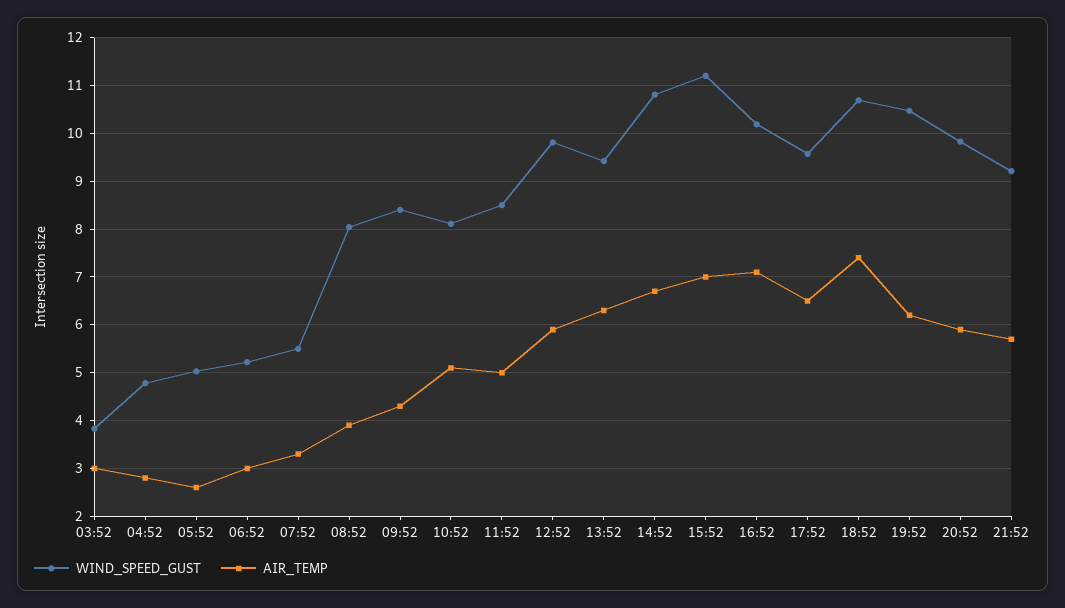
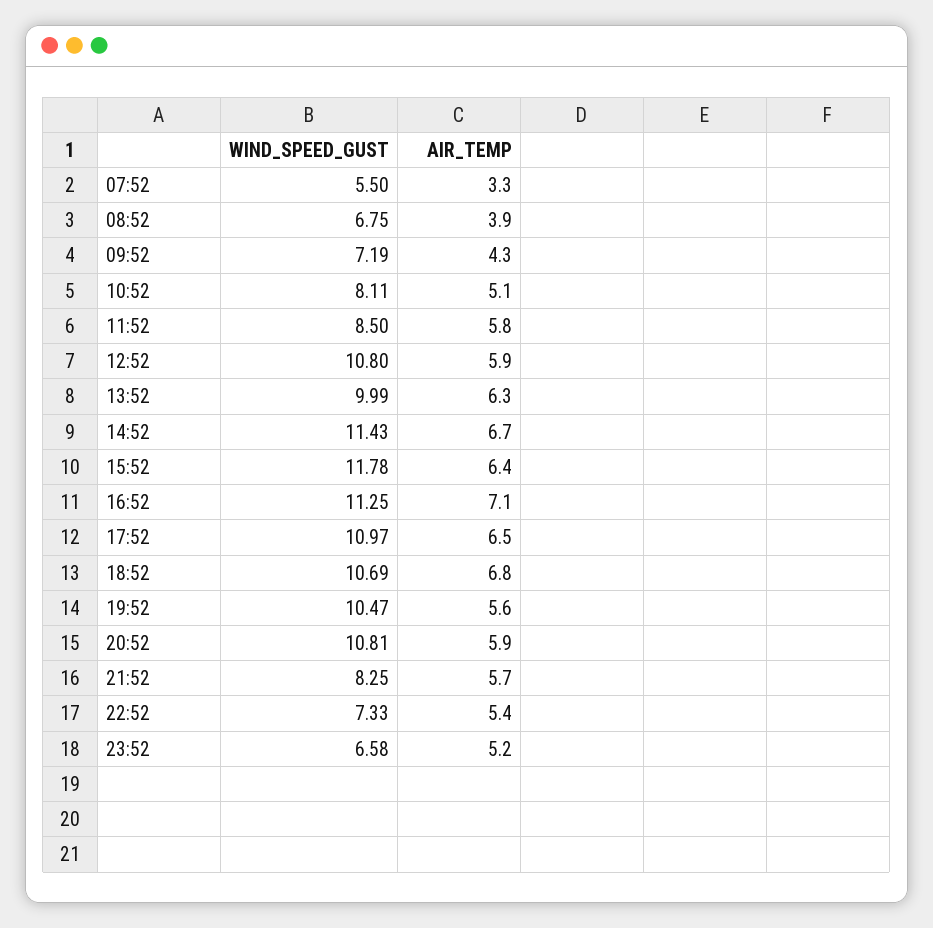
WIND_SPEED_GUST, 03:52: 3.8 -> none
AIR_TEMP, 03:52: 3 -> none
WIND_SPEED_GUST, 04:52: 4.8 -> none
AIR_TEMP, 04:52: 2.8 -> none
WIND_SPEED_GUST, 05:52: 5 -> none
AIR_TEMP, 05:52: 2.6 -> none
WIND_SPEED_GUST, 06:52: 5.2 -> none
AIR_TEMP, 06:52: 3 -> none
WIND_SPEED_GUST, 08:52: 8 -> 6.75
WIND_SPEED_GUST, 09:52: 8.4 -> 7.19
AIR_TEMP, 11:52: 5 -> 5.8
WIND_SPEED_GUST, 12:52: 9.8 -> 10.8
WIND_SPEED_GUST, 13:52: 9.4 -> 9.99
WIND_SPEED_GUST, 14:52: 10.8 -> 11.43
WIND_SPEED_GUST, 15:52: 11.2 -> 11.78
AIR_TEMP, 15:52: 7 -> 6.4
WIND_SPEED_GUST, 16:52: 10.2 -> 11.25
WIND_SPEED_GUST, 17:52: 9.6 -> 10.97
AIR_TEMP, 18:52: 7.4 -> 6.8
AIR_TEMP, 19:52: 6.2 -> 5.6
WIND_SPEED_GUST, 20:52: 9.8 -> 10.81
WIND_SPEED_GUST, 21:52: 9.2 -> 8.25
WIND_SPEED_GUST, 22:52: none -> 7.33
AIR_TEMP, 22:52: none -> 5.4
WIND_SPEED_GUST, 23:52: none -> 6.58
AIR_TEMP, 23:52: none -> 5.2

